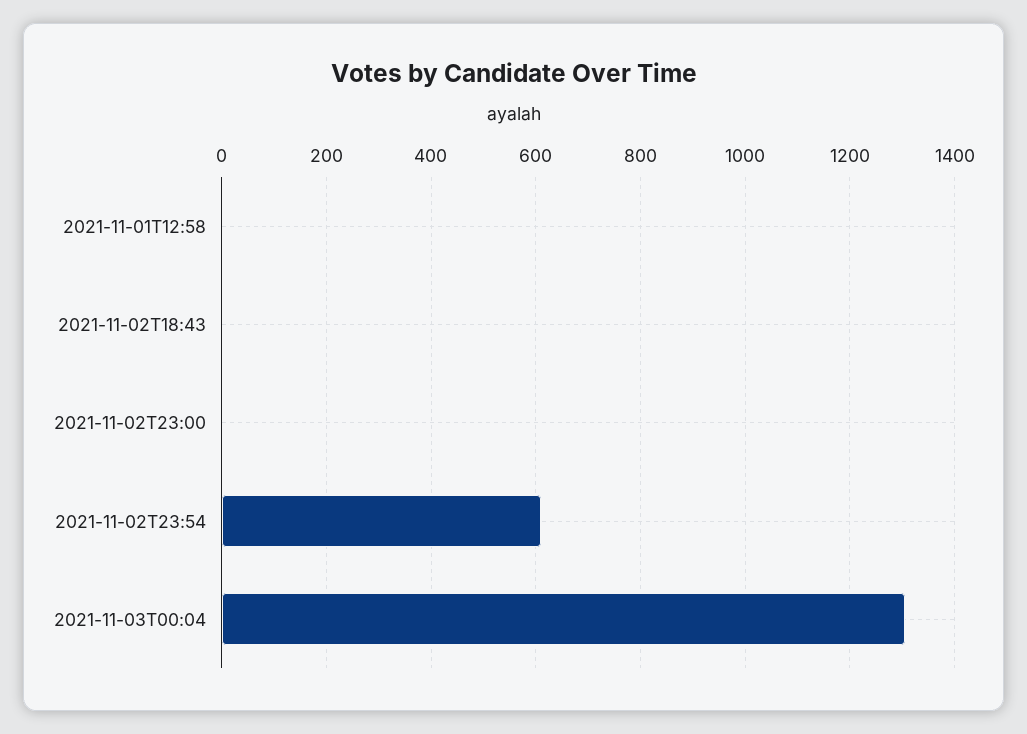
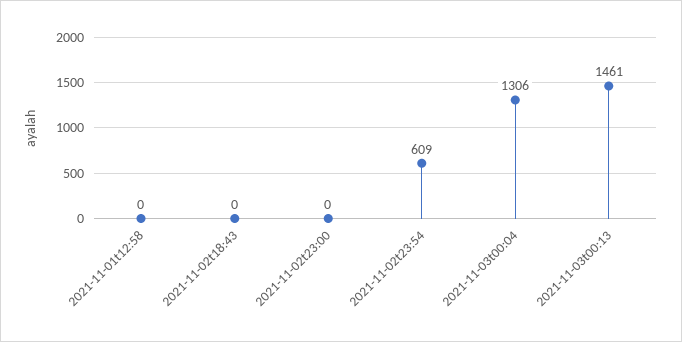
2021-11-03t00:13: none -> 1461

